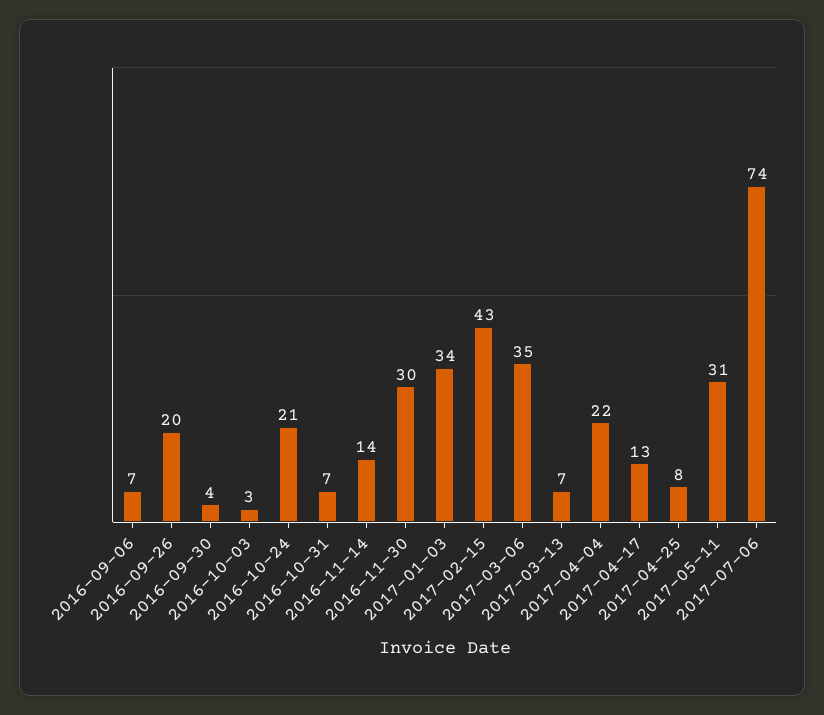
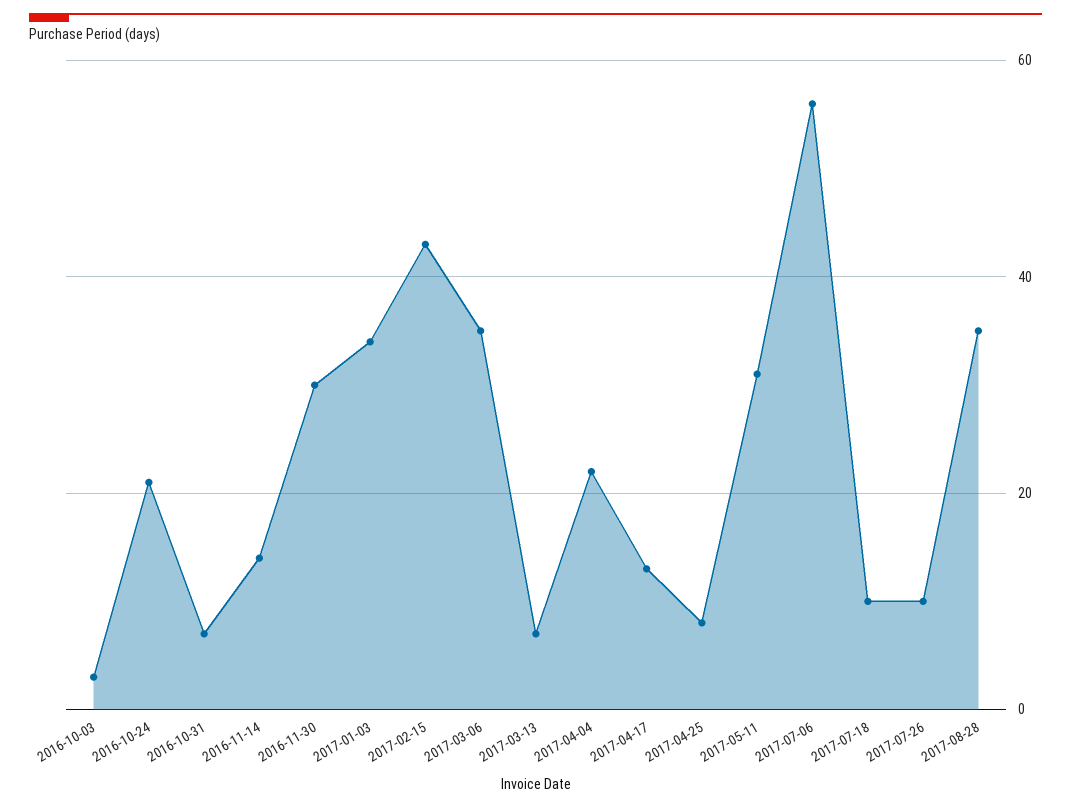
2016-09-06: 7 -> none
2016-09-26: 20 -> none
2016-09-30: 4 -> none
2017-07-06: 74 -> 55
2017-07-18: none -> 10
2017-07-26: none -> 10
2017-08-28: none -> 35

